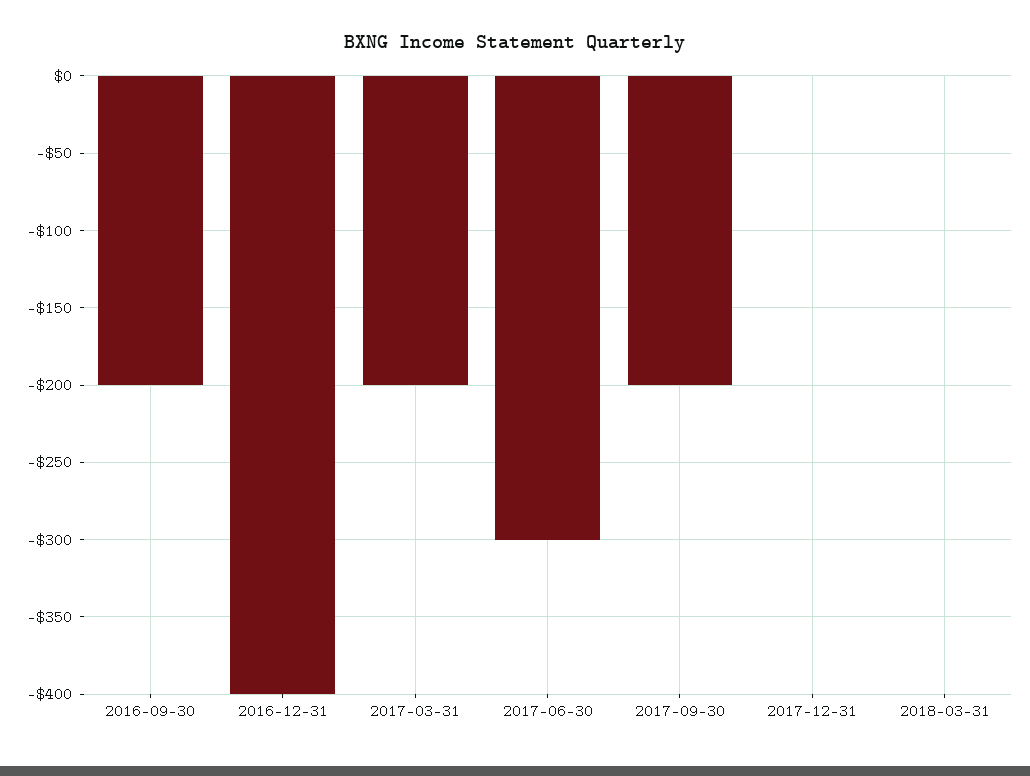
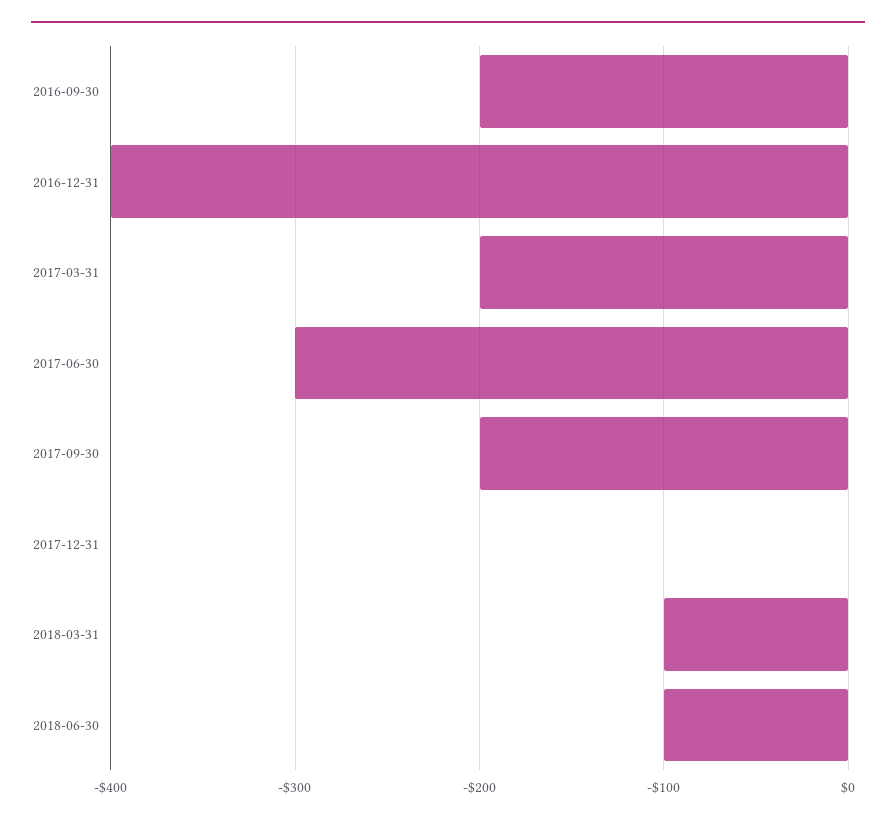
2018-03-31: 0 -> -100
2018-06-30: none -> -100

